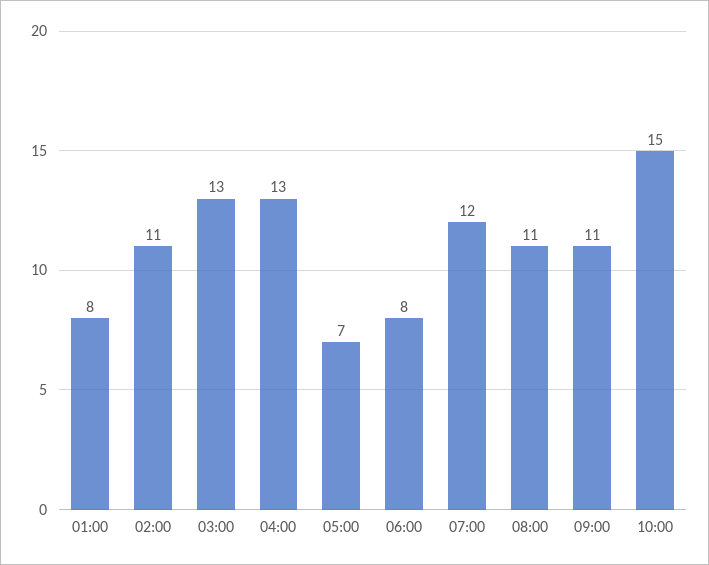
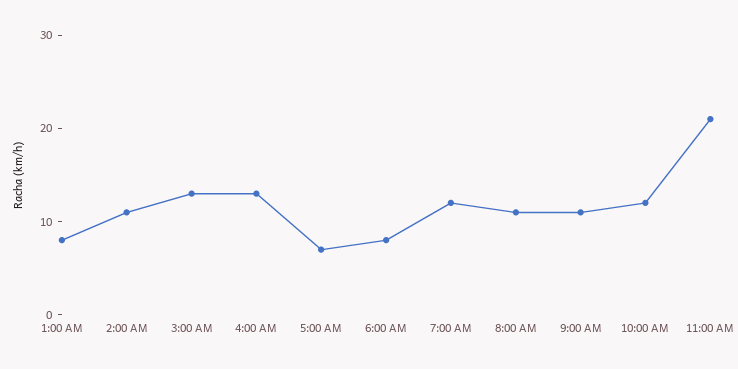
10:00: 15 -> 12
11:00 AM: none -> 21

